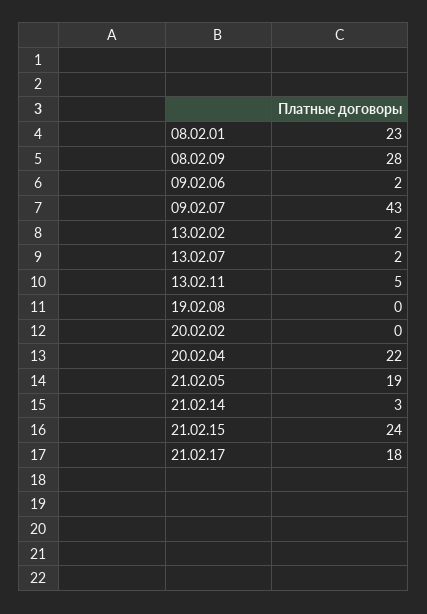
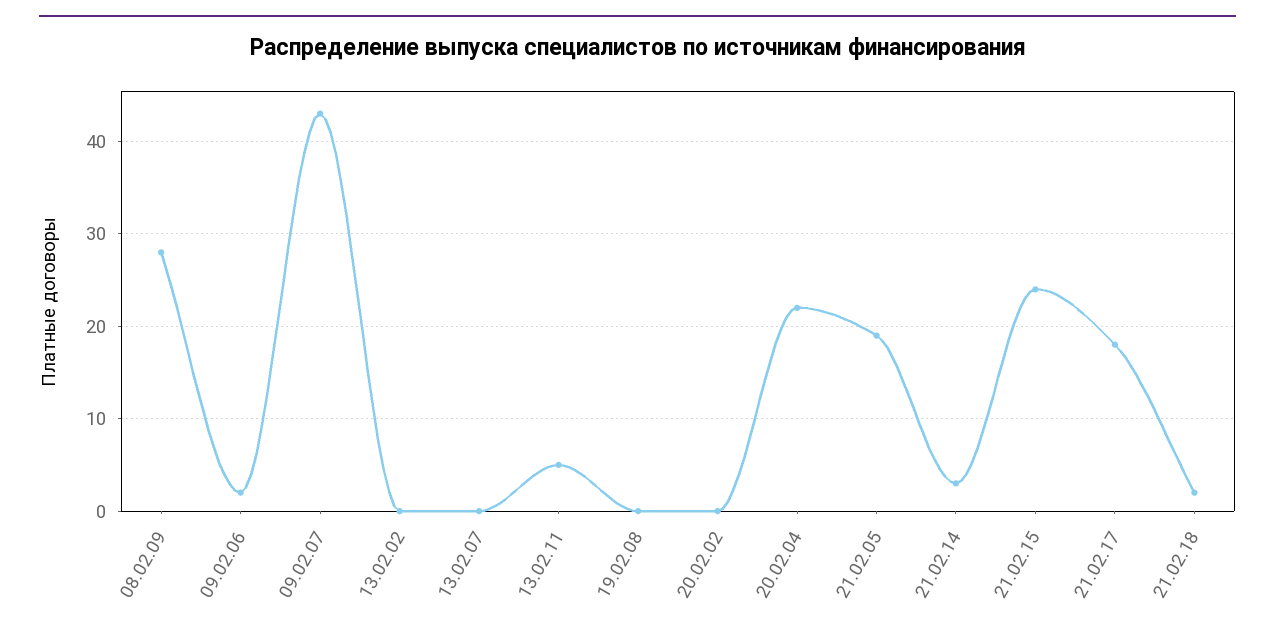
08.02.01: 23 -> none
13.02.02: 2 -> 0
13.02.07: 2 -> 0
21.02.18: none -> 2

